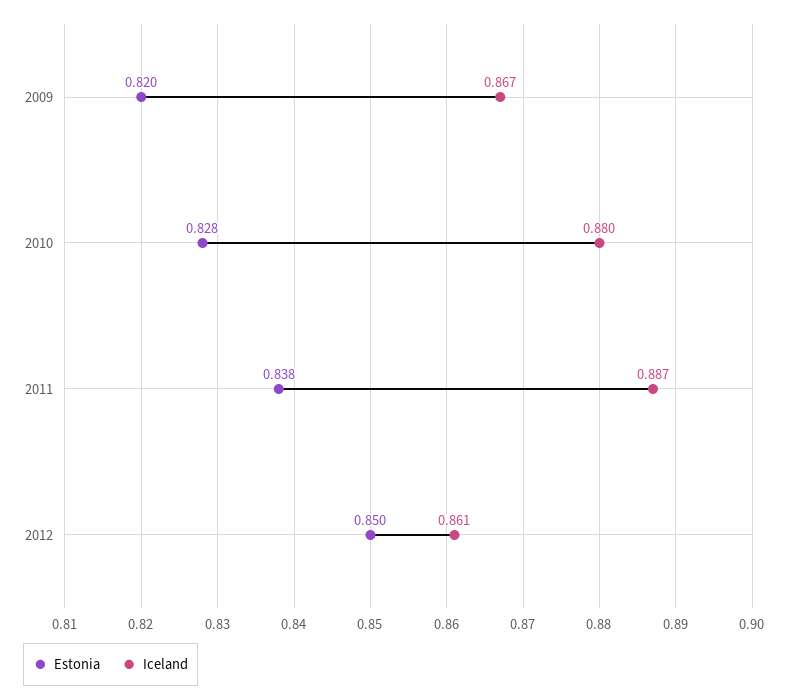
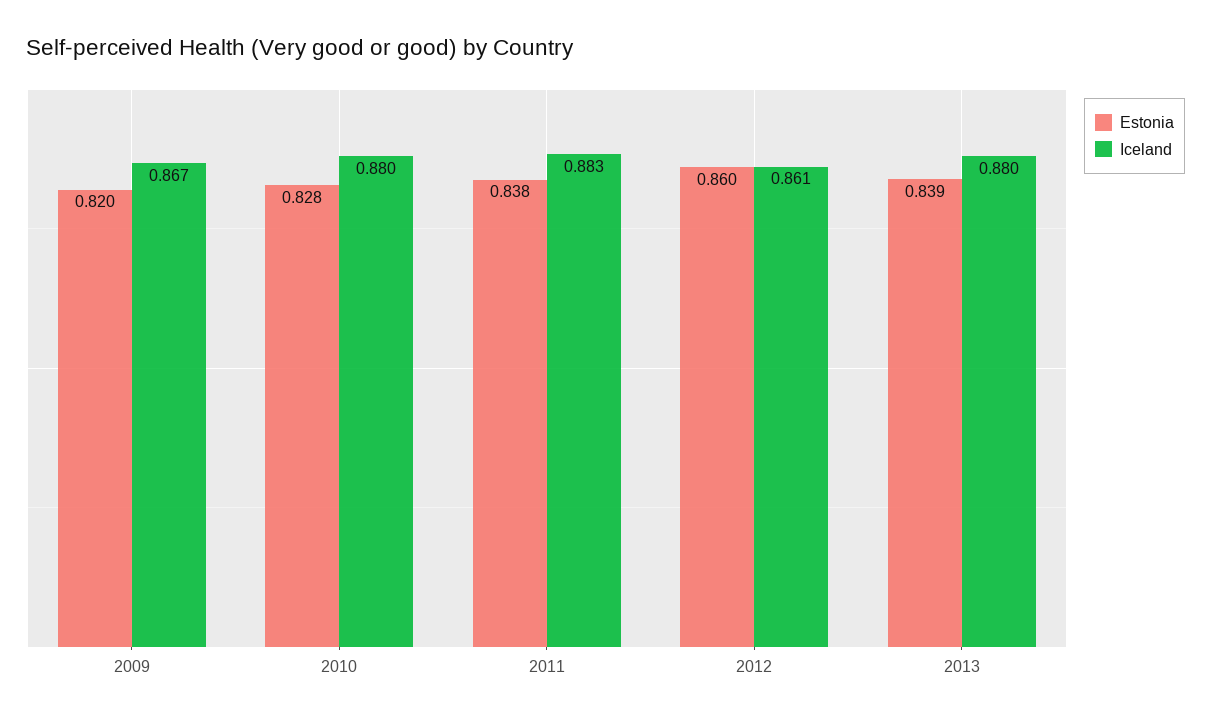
Iceland, 2011: 0.887 -> 0.883
Estonia, 2012: 0.85 -> 0.86
Estonia, 2013: none -> 0.839
Iceland, 2013: none -> 0.88

